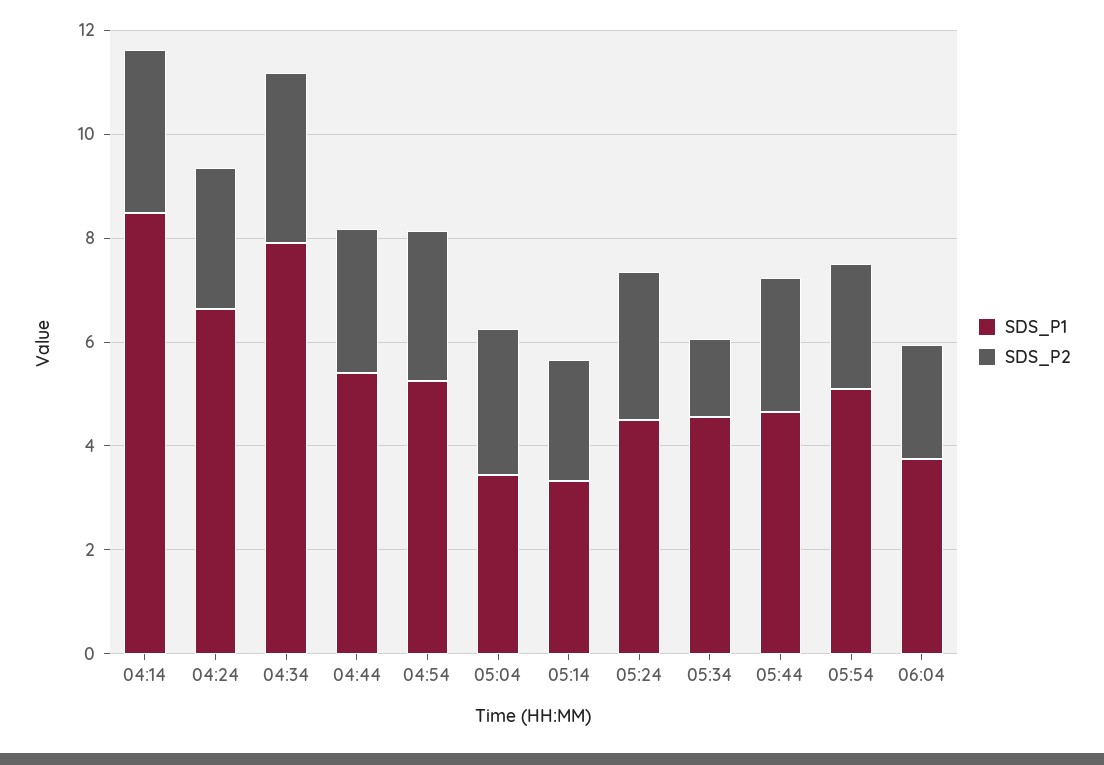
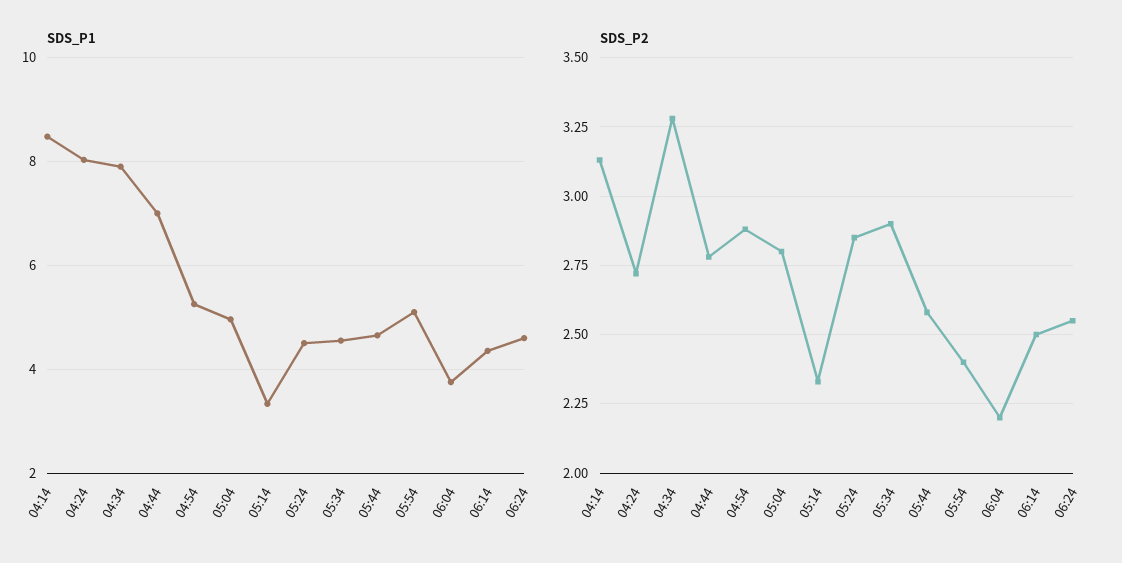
SDS_P1, 04:24: 6.5 -> 8
SDS_P1, 04:44: 5.5 -> 7
SDS_P1, 05:04: 3.5 -> 5
SDS_P2, 05:34: 1.5 -> 2.9
SDS_P1, 06:14: none -> 4.4
SDS_P1, 06:24: none -> 4.6
SDS_P2, 06:14: none -> 2.5
SDS_P2, 06:24: none -> 2.55

